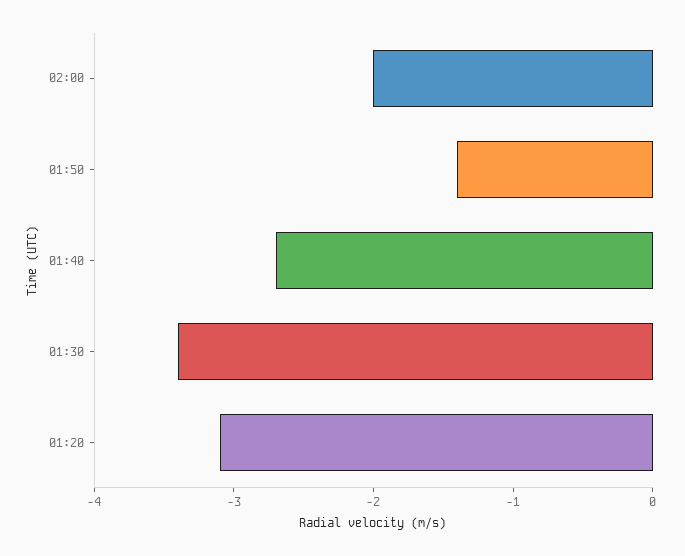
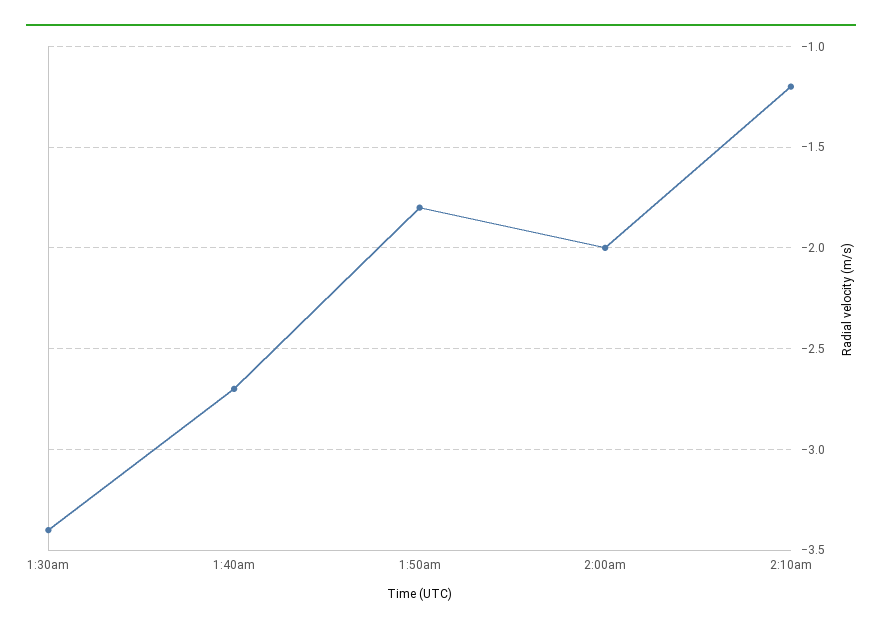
01:50: -1.4 -> -1.8
01:20: -3.1 -> none
2:10am: none -> -1.2

